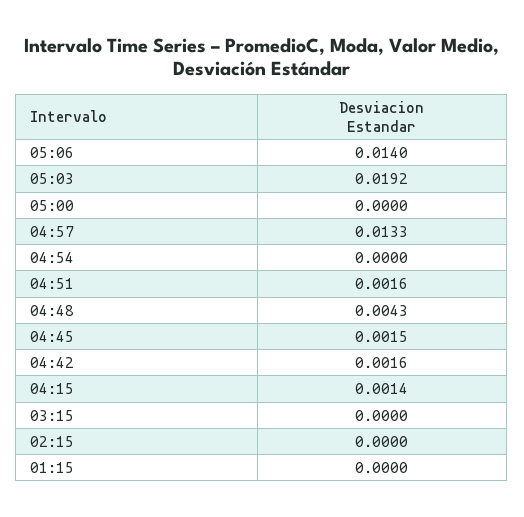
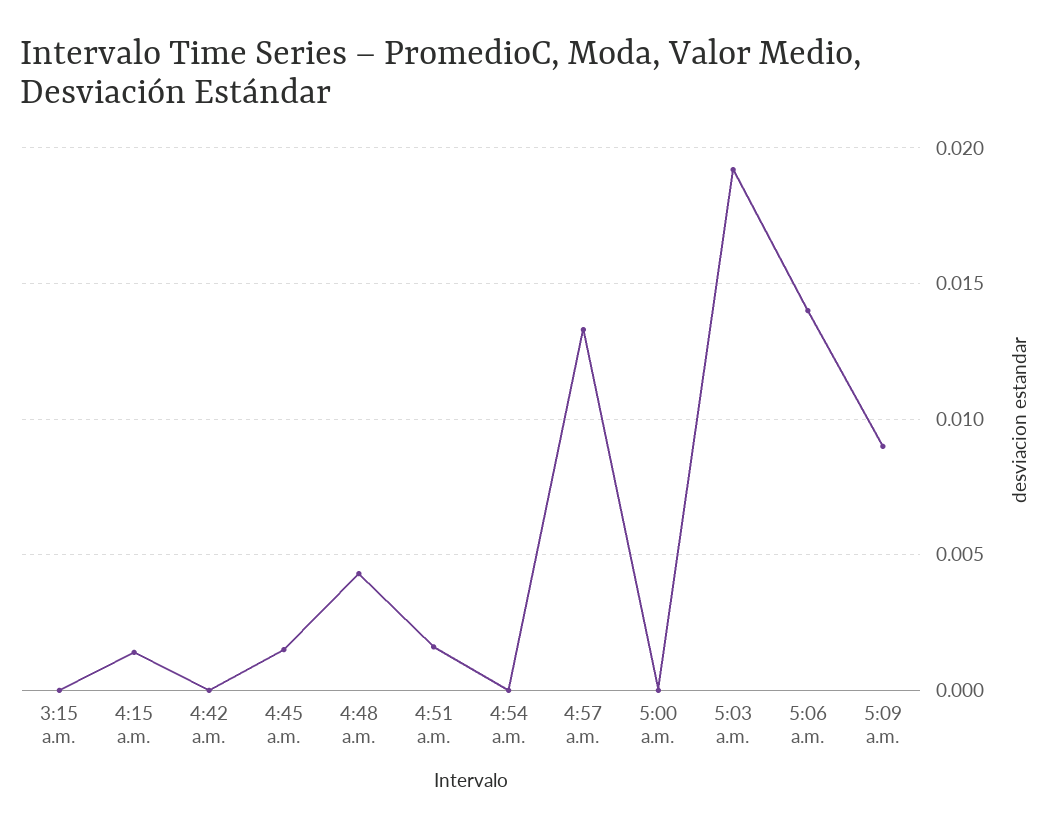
04:42: 0.0016 -> 0
02:15: 0 -> none
01:15: 0 -> none
5:09 a.m.: none -> 0.009

